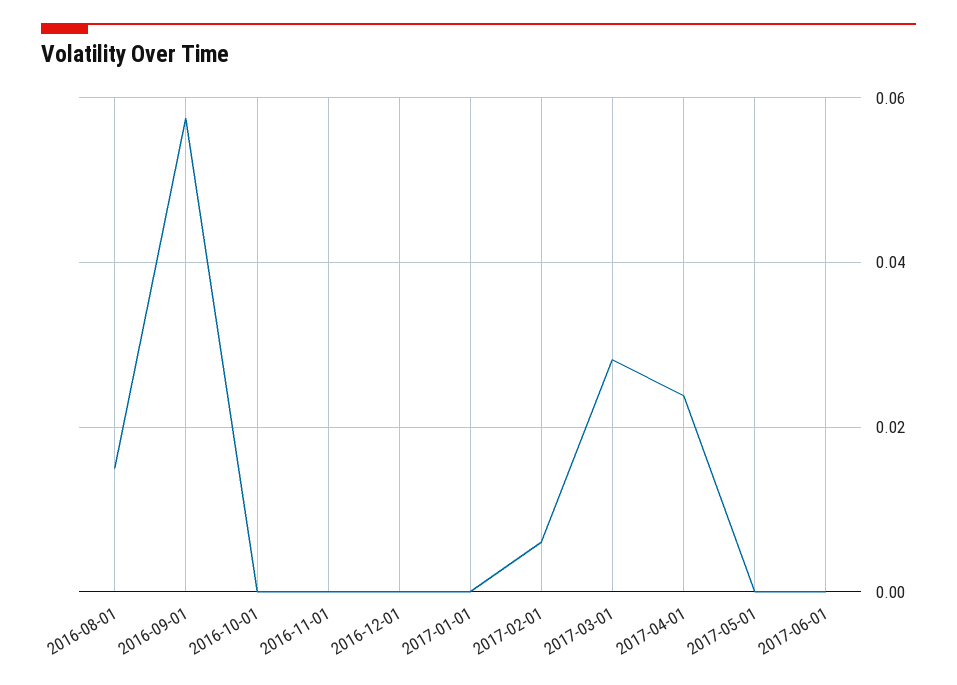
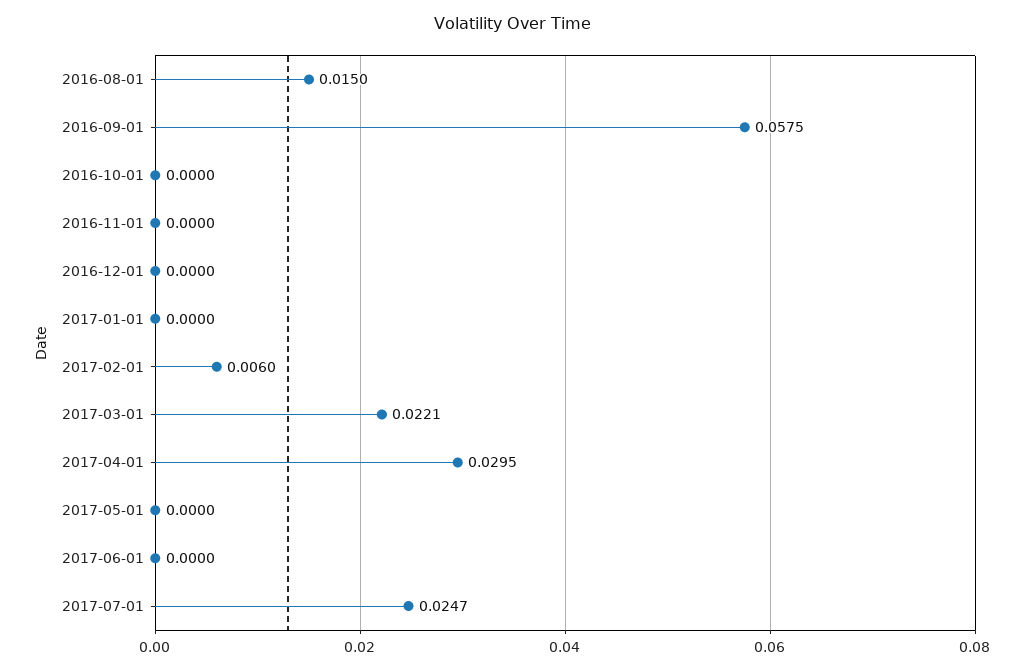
2017-03-01: 0.028 -> 0.0221
2017-04-01: 0.024 -> 0.0295
2017-07-01: none -> 0.0247

